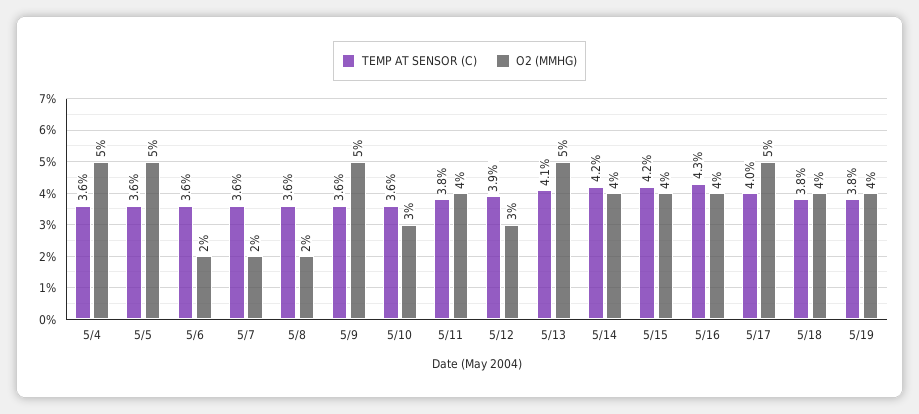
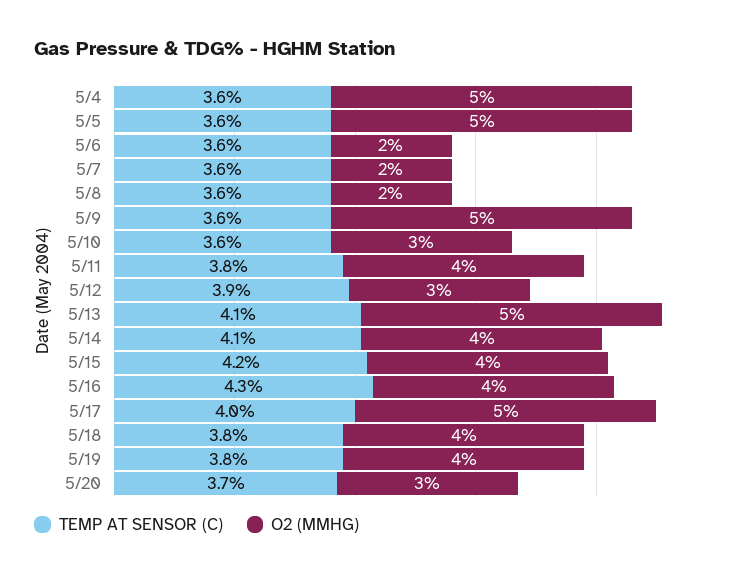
TEMP AT SENSOR (C), 5/14: 4.2 -> 4.1
TEMP AT SENSOR (C), 5/20: none -> 3.7
O2 (MMHG), 5/20: none -> 3

